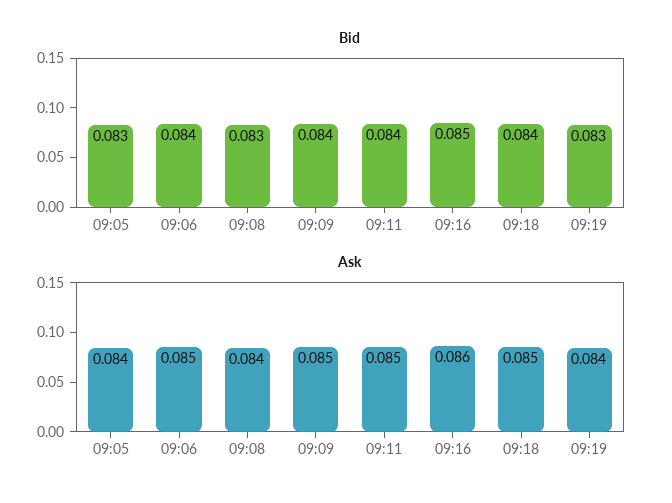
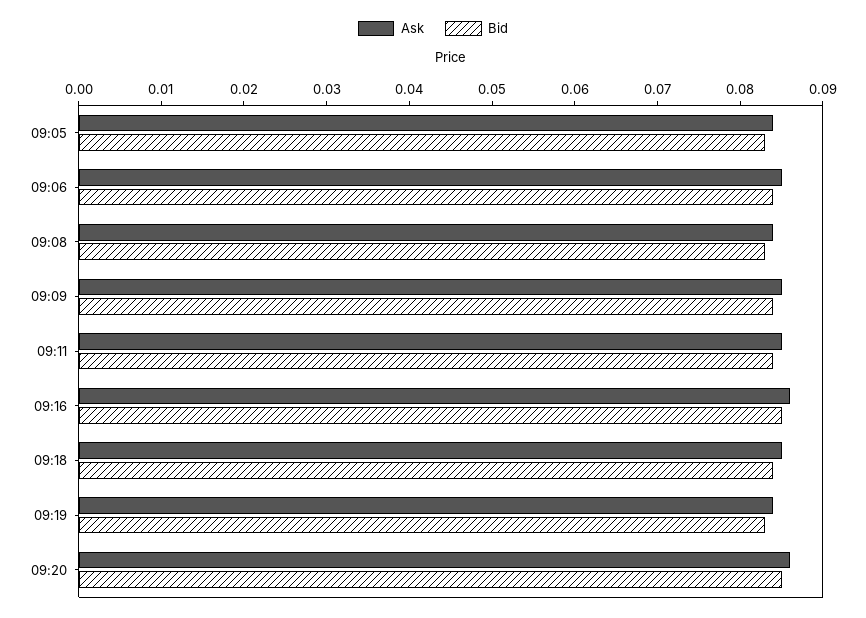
Ask, 09:20: none -> 0.086
Bid, 09:20: none -> 0.085

